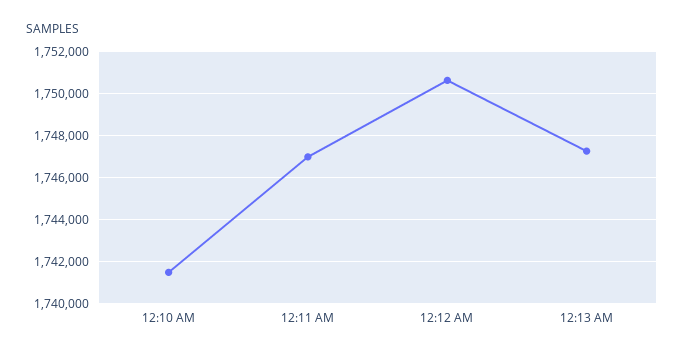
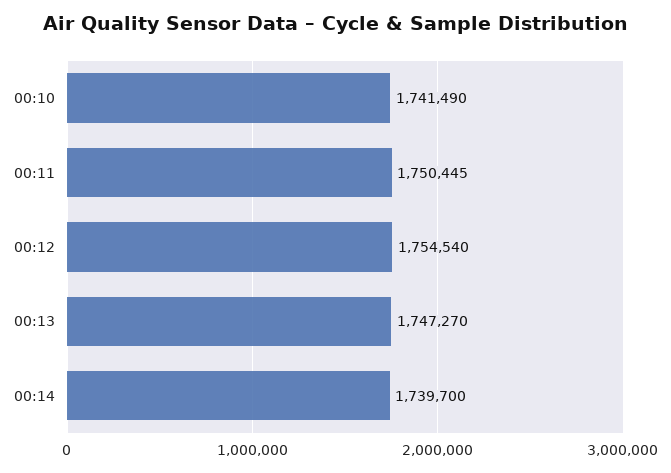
12:11 AM: 1747000 -> 1750445
12:12 AM: 1750500 -> 1754540
00:14: none -> 1739700

